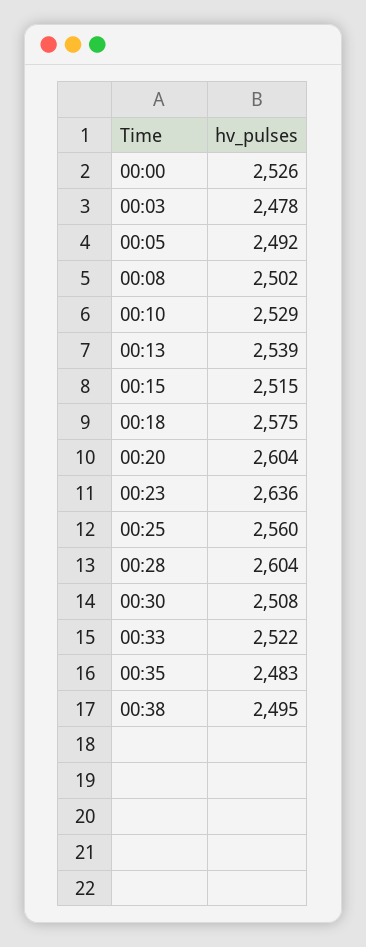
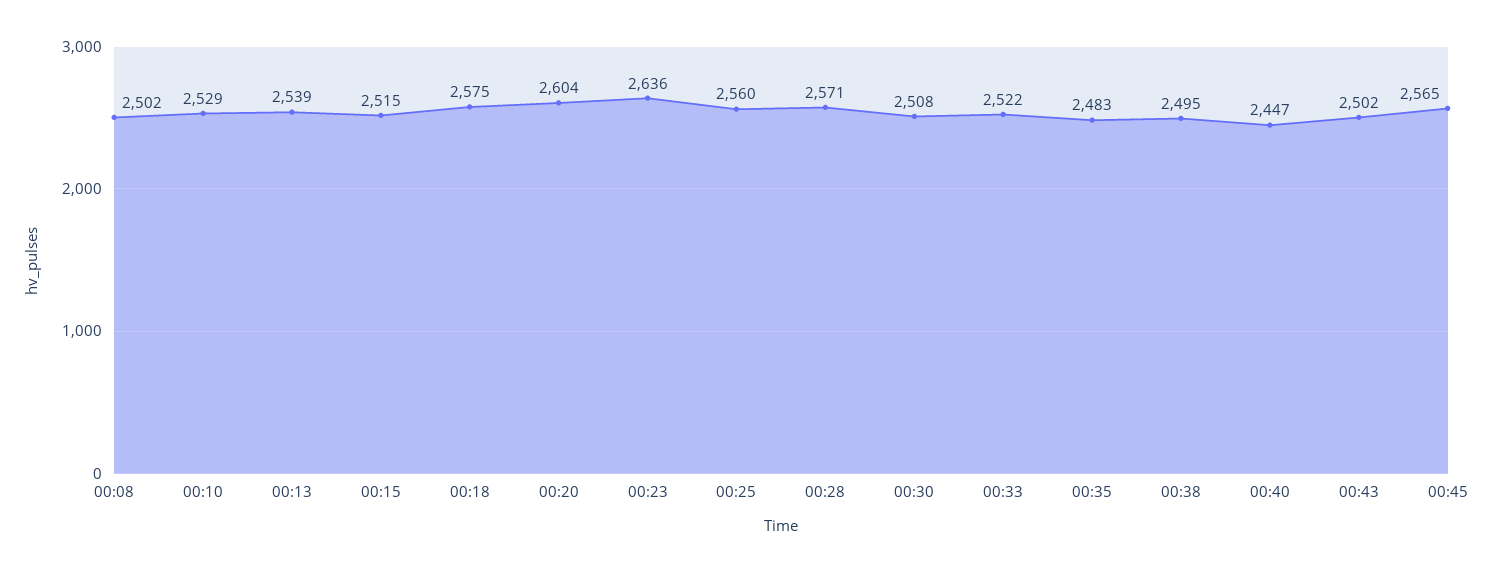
00:00: 2526 -> none
00:03: 2478 -> none
00:05: 2492 -> none
00:28: 2604 -> 2571
00:40: none -> 2447
00:43: none -> 2502
00:45: none -> 2565

